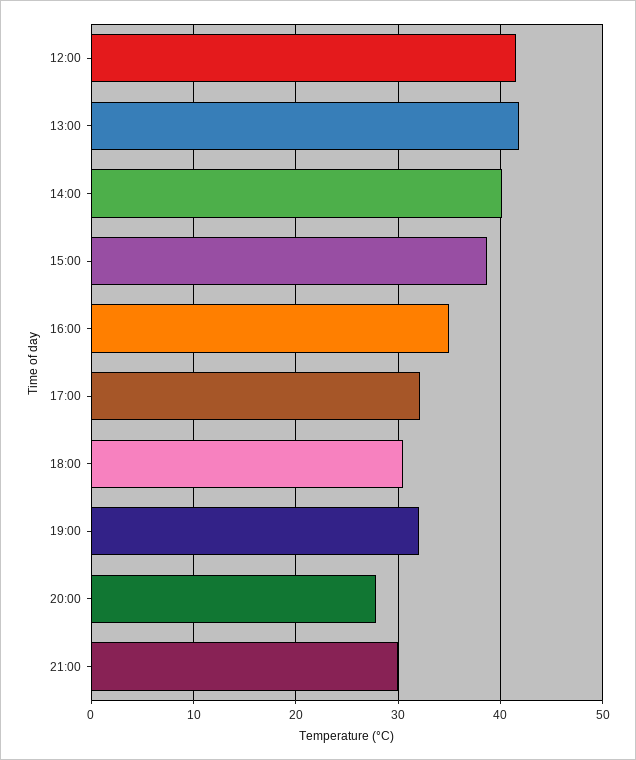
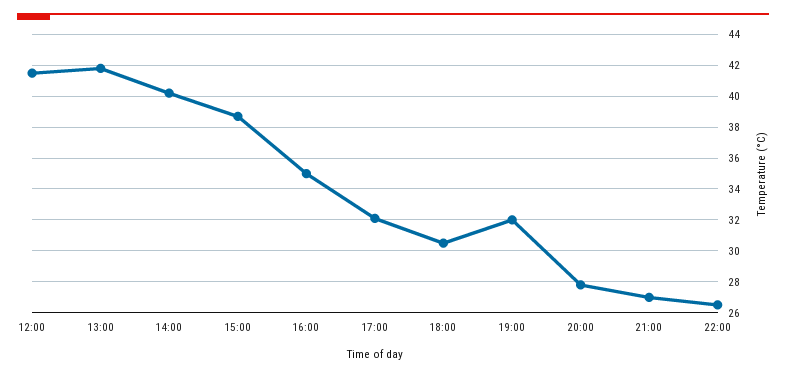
21:00: 30 -> 27
22:00: none -> 26.5

